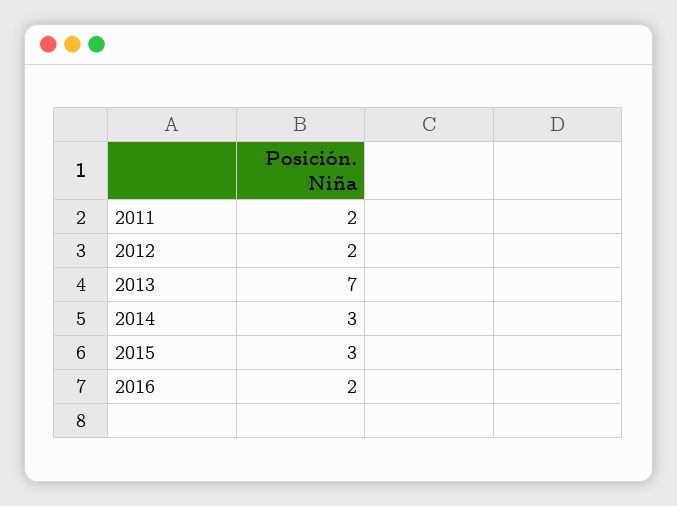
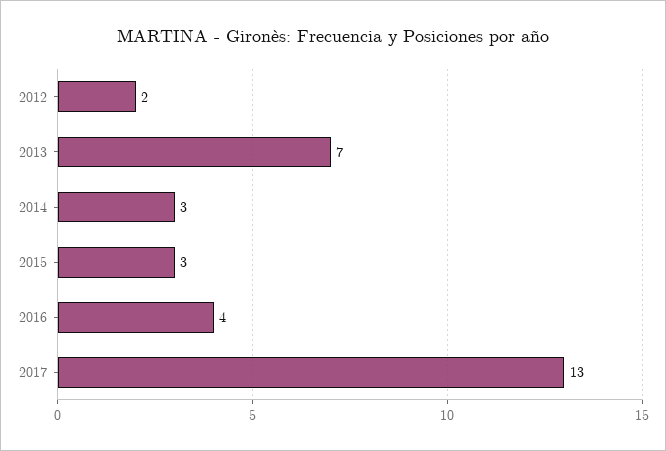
2011: 2 -> none
2016: 2 -> 4
2017: none -> 13

